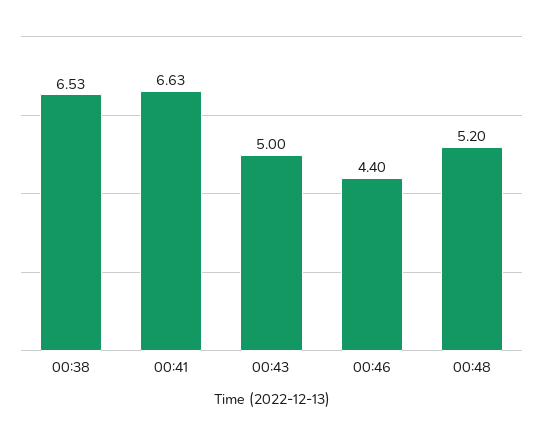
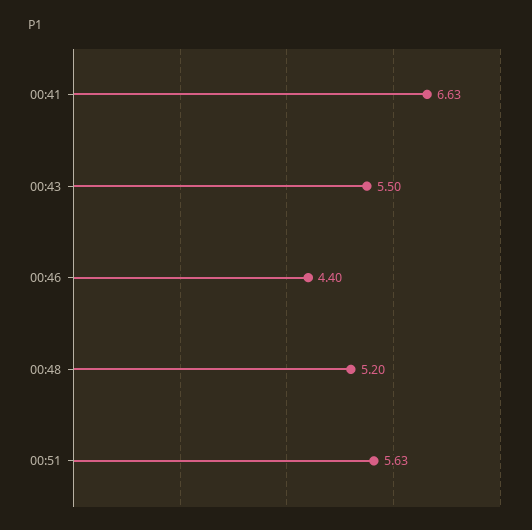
00:38: 6.53 -> none
00:43: 5 -> 5.5
00:51: none -> 5.63

